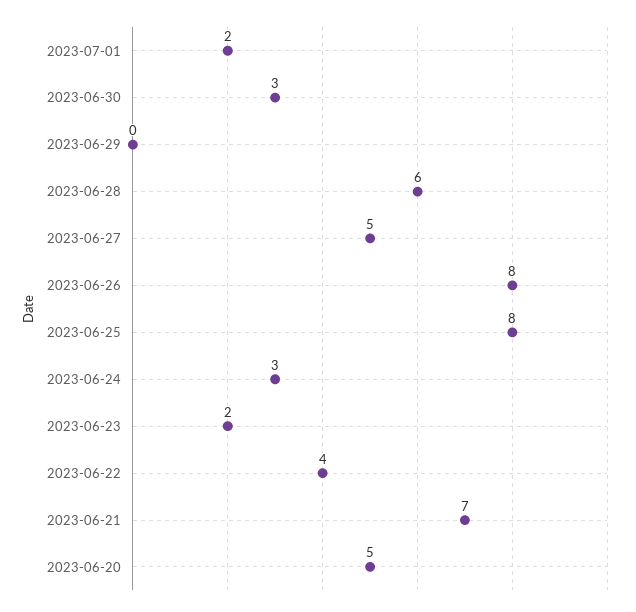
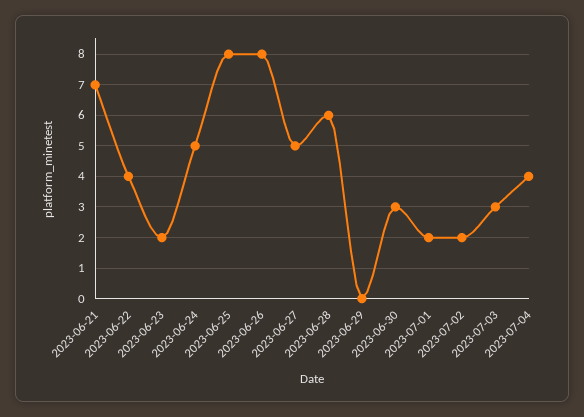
2023-06-24: 3 -> 5
2023-06-20: 5 -> none
2023-07-02: none -> 2
2023-07-03: none -> 3
2023-07-04: none -> 4

